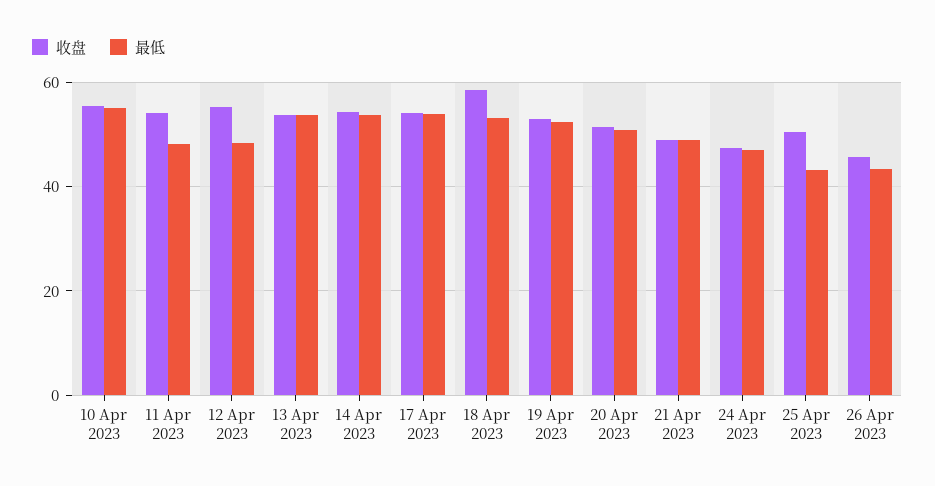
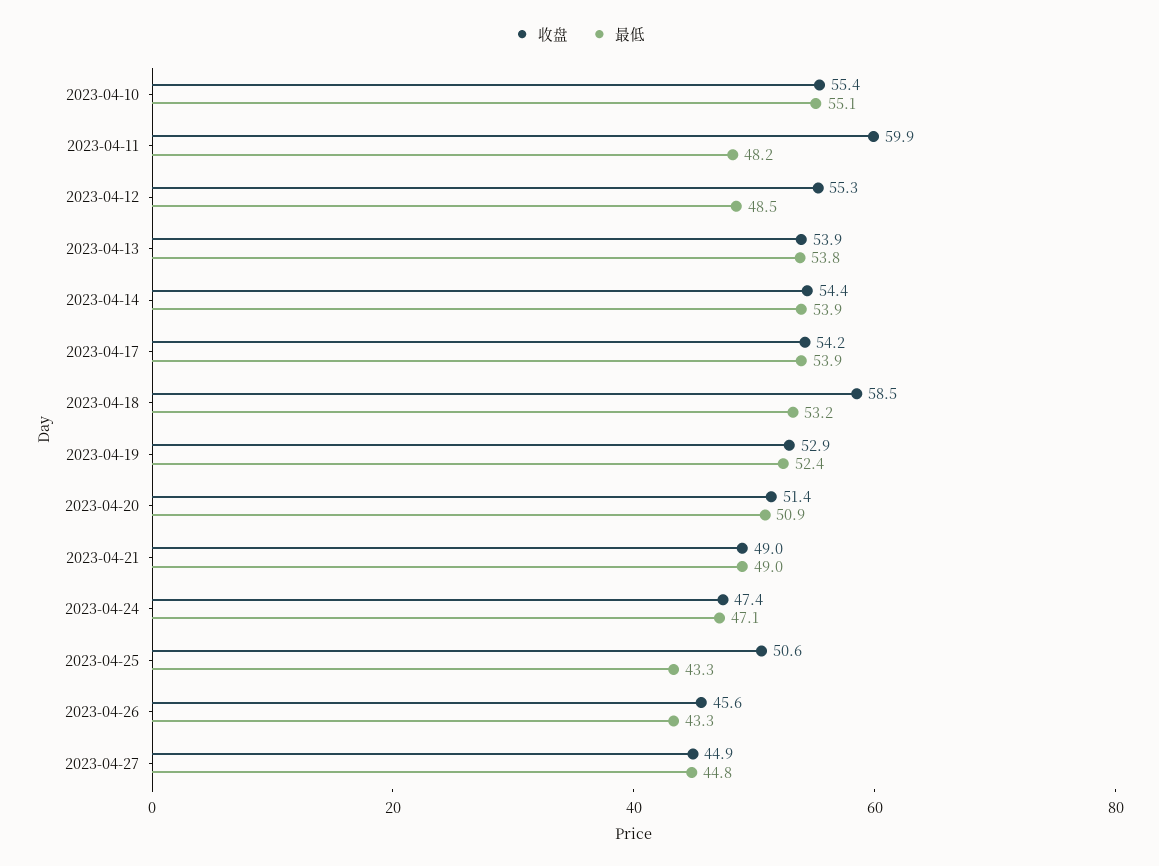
收盘, 11 Apr 2023: 54 -> 59.9
收盘, 2023-04-27: none -> 44.9
最低, 2023-04-27: none -> 44.8

